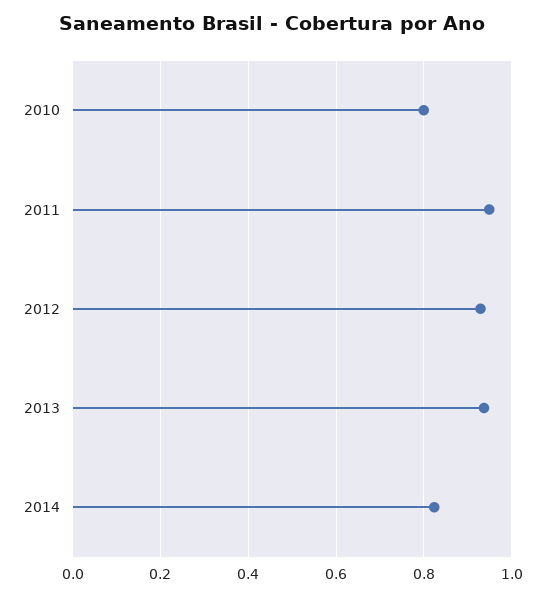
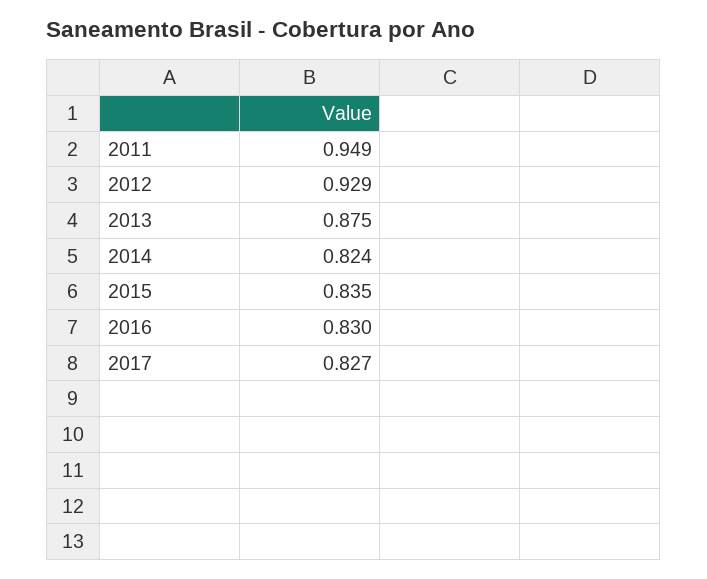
2010: 0.8 -> none
2013: 0.94 -> 0.875
2015: none -> 0.835
2016: none -> 0.83
2017: none -> 0.827

